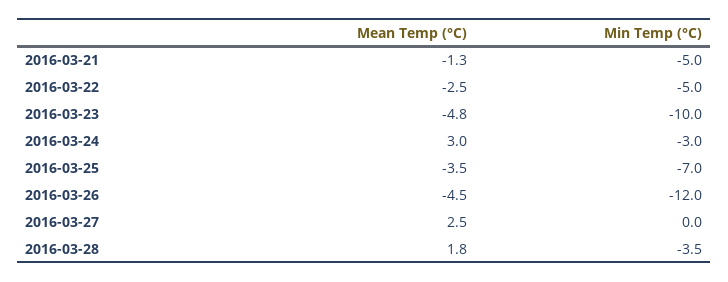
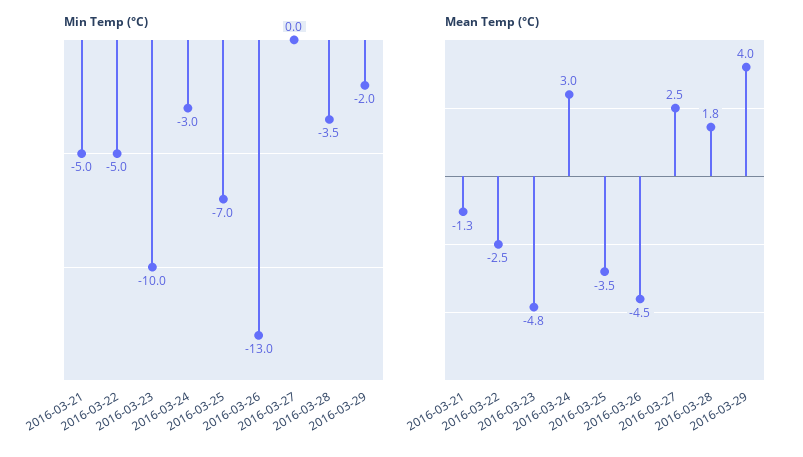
Min Temp (°C), 2016-03-26: -12 -> -13
Min Temp (°C), 2016-03-29: none -> -2
Mean Temp (°C), 2016-03-29: none -> 4

